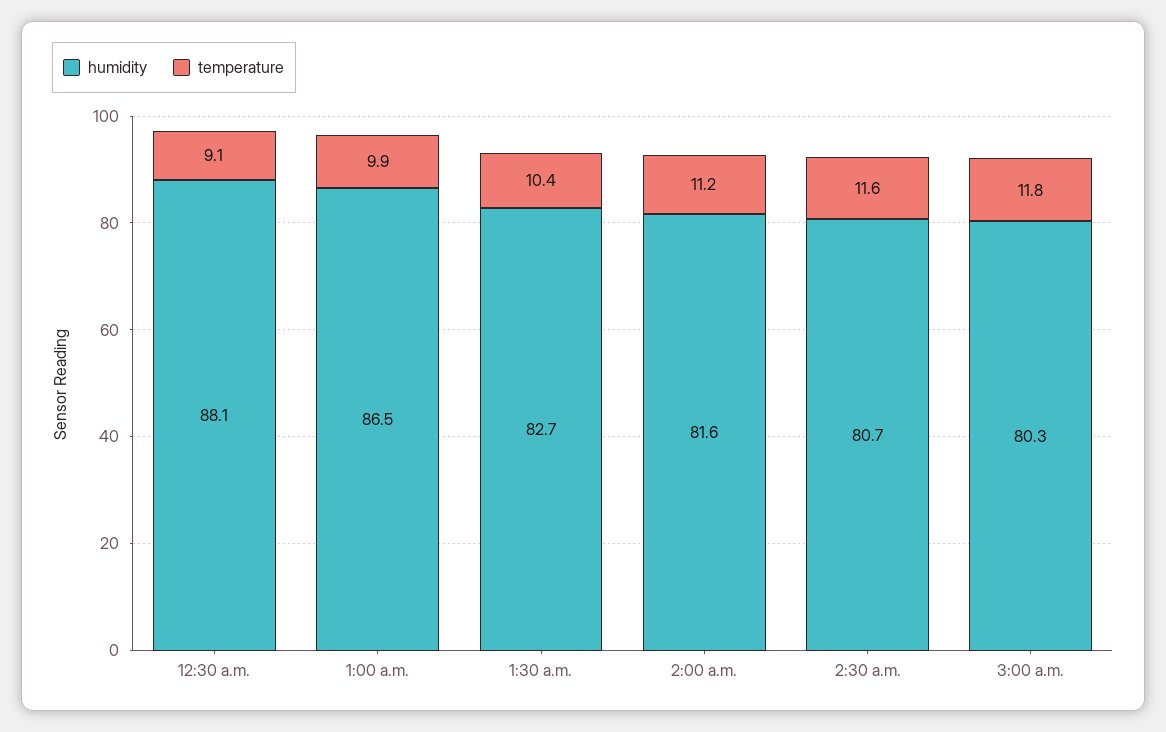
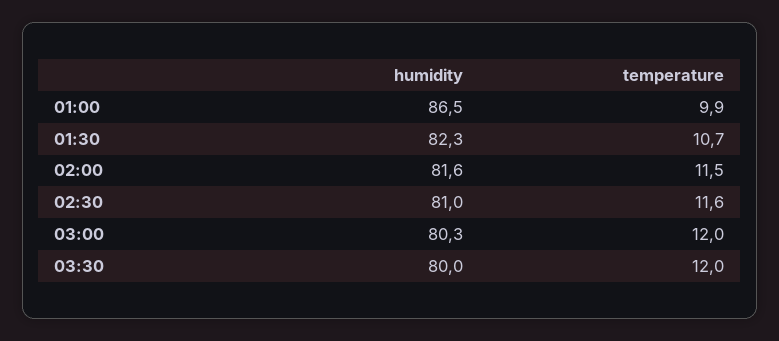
humidity, 12:30 a.m.: 88.1 -> none
temperature, 12:30 a.m.: 9.1 -> none
humidity, 1:30 a.m.: 82.7 -> 82.3
temperature, 1:30 a.m.: 10.4 -> 10.7
temperature, 2:00 a.m.: 11.2 -> 11.5
humidity, 2:30 a.m.: 80.7 -> 81
temperature, 3:00 a.m.: 11.8 -> 12
humidity, 03:30: none -> 80
temperature, 03:30: none -> 12

